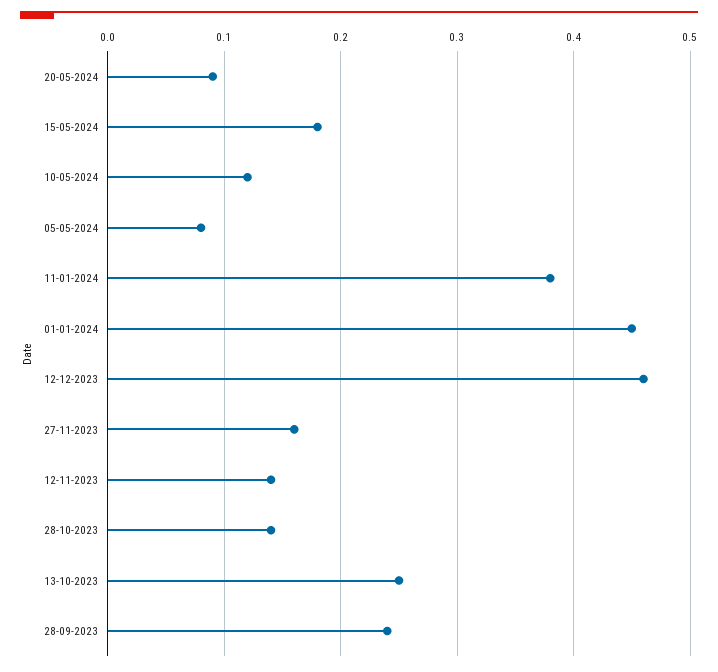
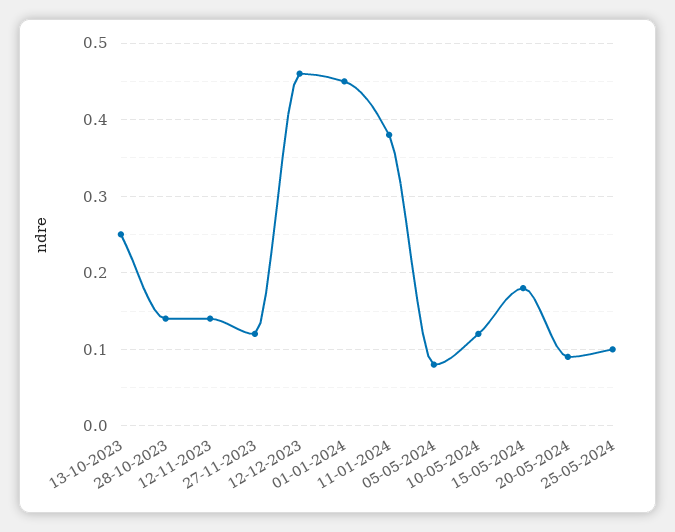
27-11-2023: 0.16 -> 0.12
28-09-2023: 0.24 -> none
25-05-2024: none -> 0.1

